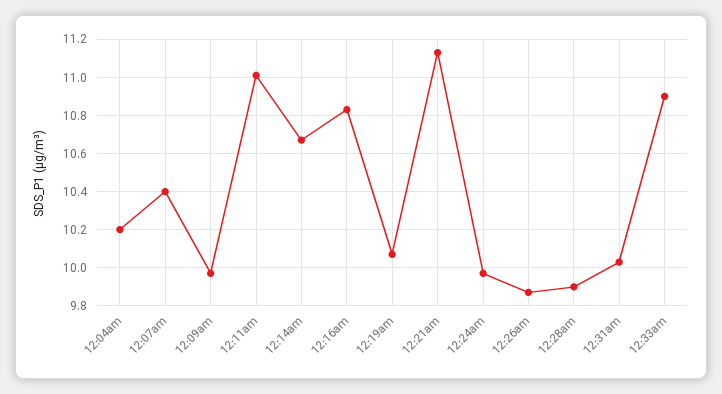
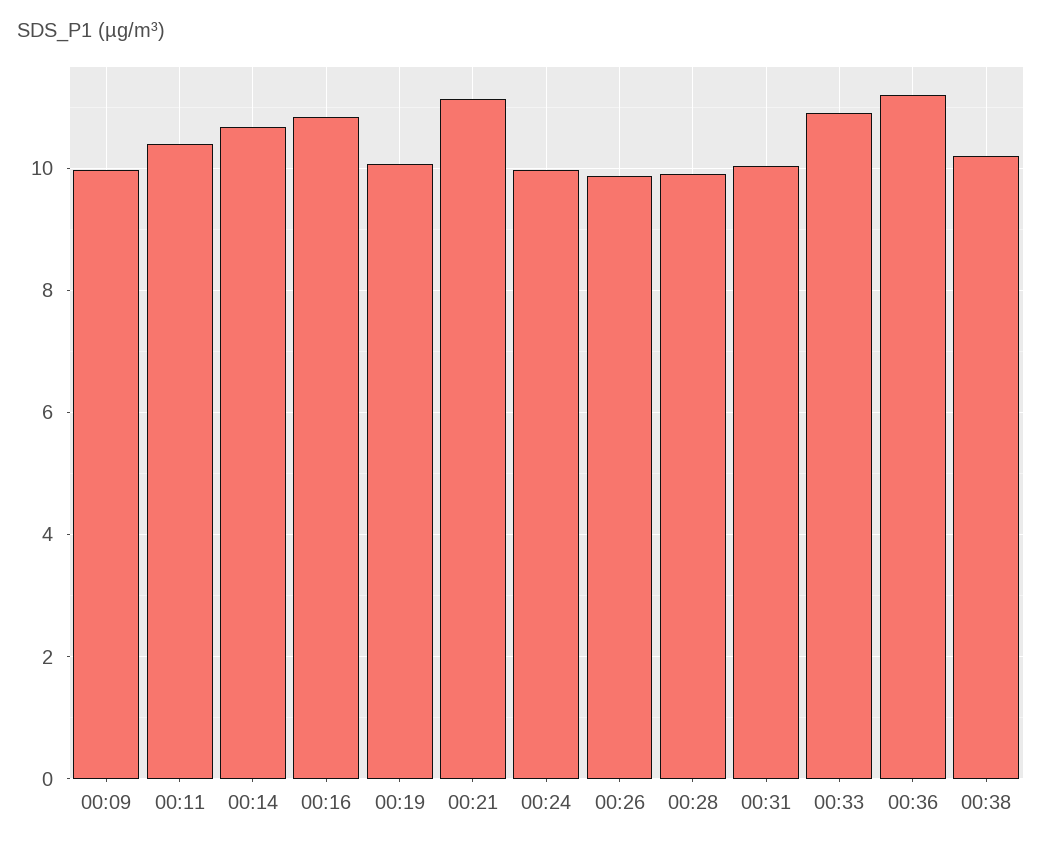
12:04am: 10.2 -> none
12:07am: 10.4 -> none
12:11am: 11 -> 10.4
00:36: none -> 11.2
00:38: none -> 10.2

